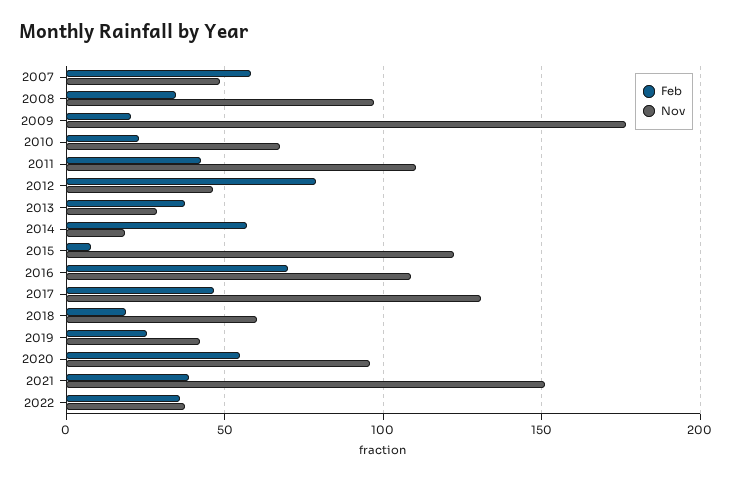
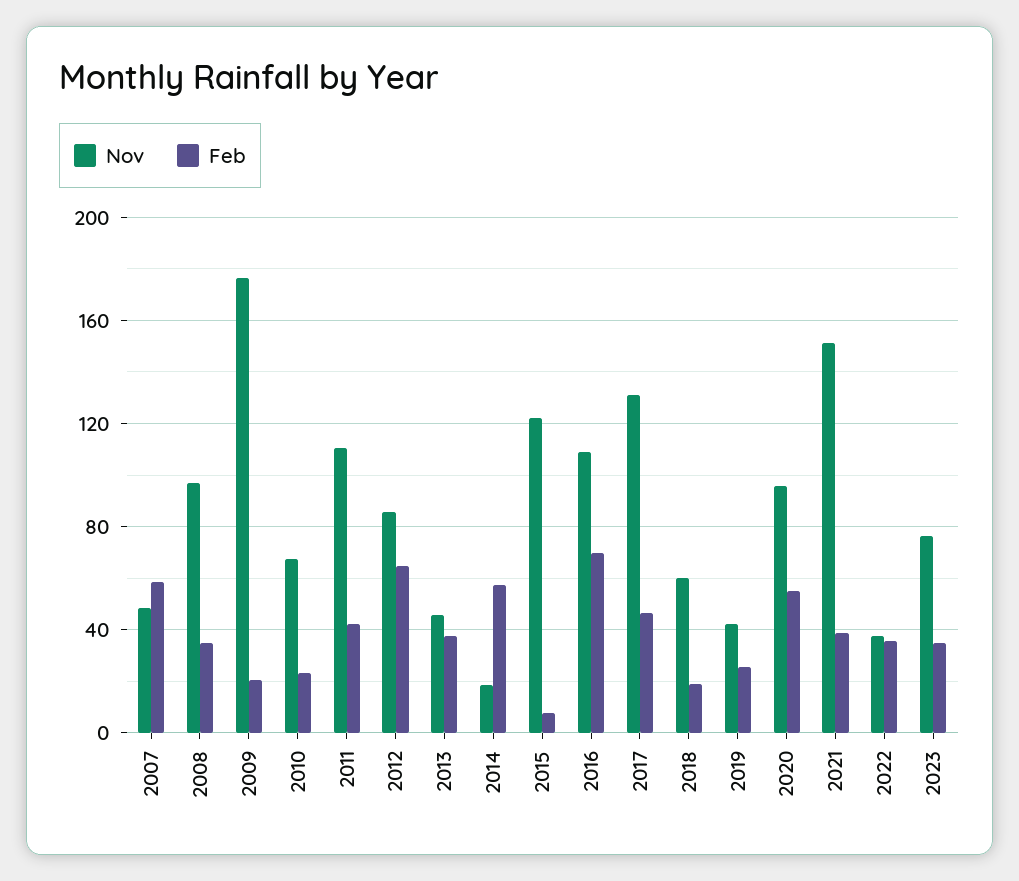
Feb, 2012: 80 -> 65
Nov, 2012: 45 -> 85
Nov, 2013: 30 -> 45
Nov, 2023: none -> 75
Feb, 2023: none -> 35

